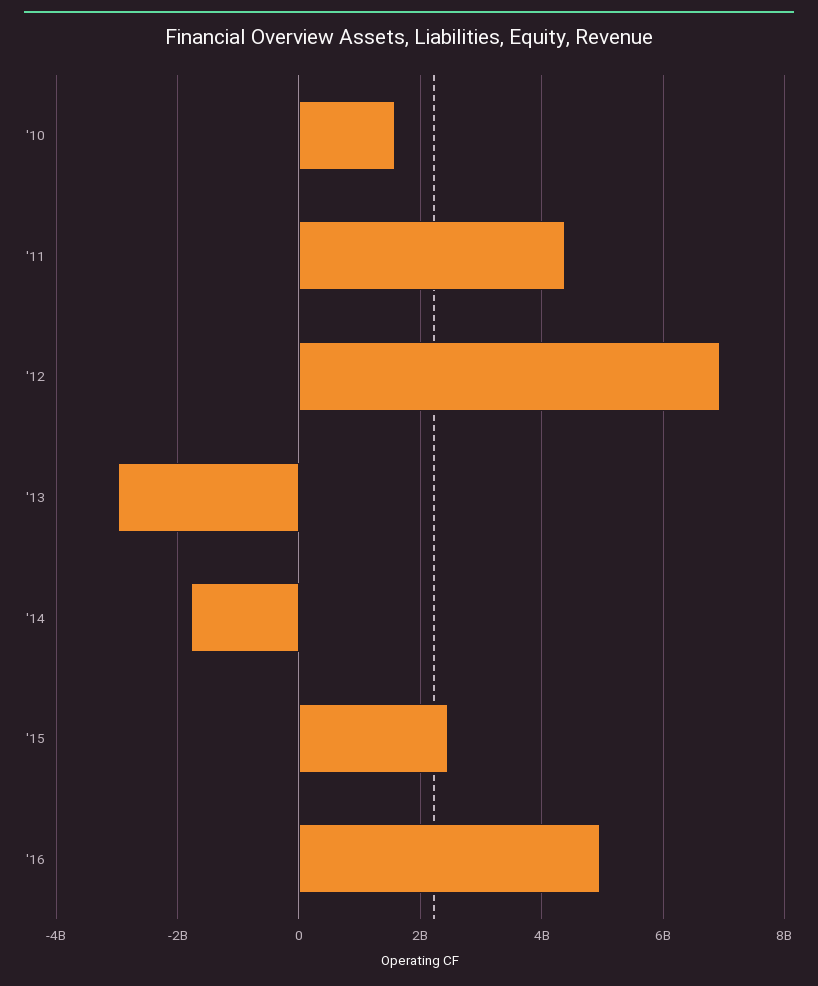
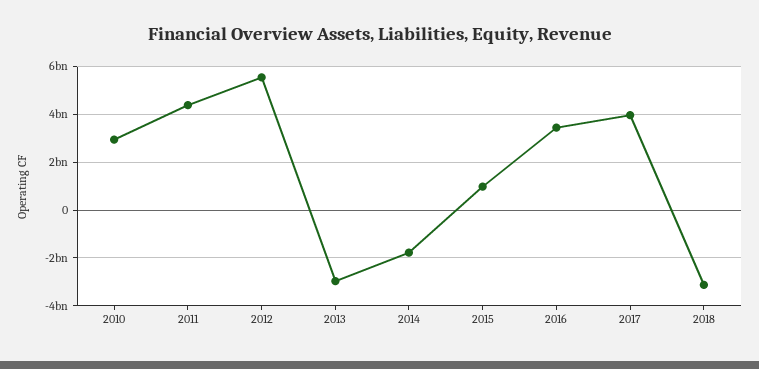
'10: 1600000000 -> 3000000000
'12: 7000000000 -> 5500000000
'15: 2400000000 -> 1000000000
'16: 5000000000 -> 3500000000
2017: none -> 4000000000
2018: none -> -3000000000

